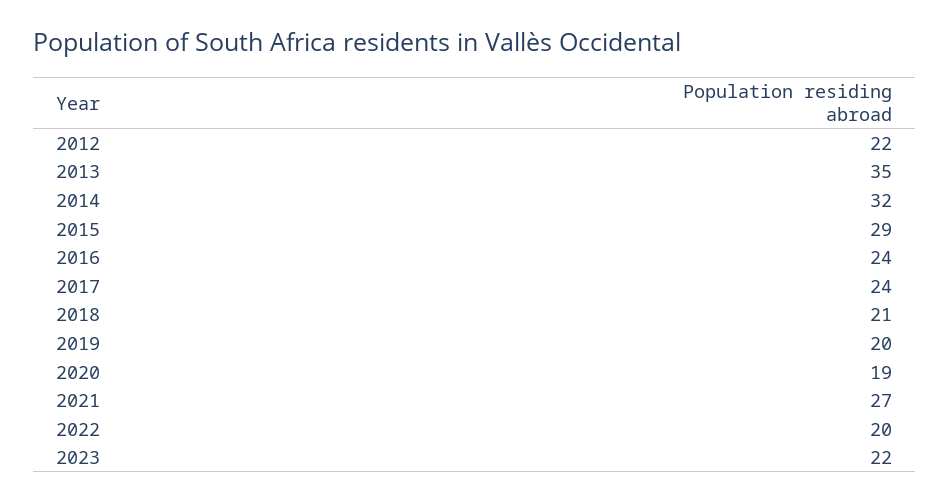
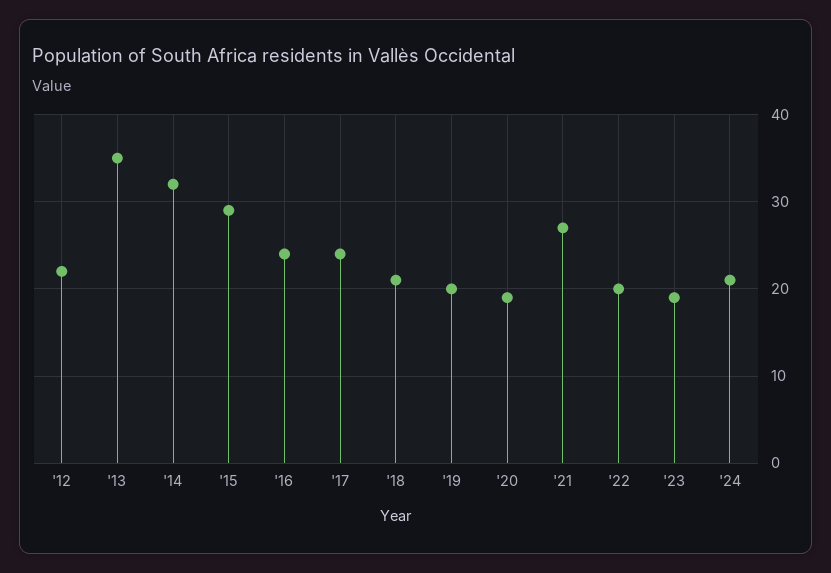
2023: 22 -> 19
'24: none -> 21

